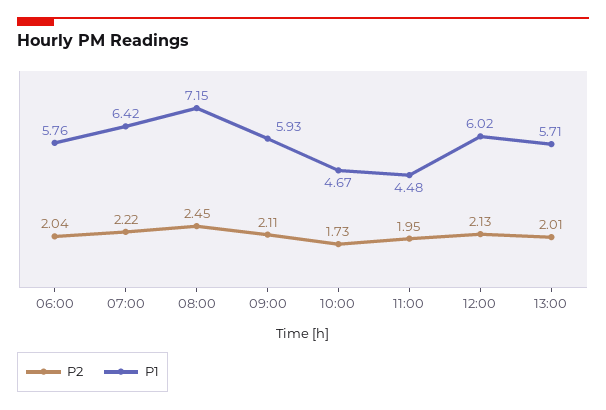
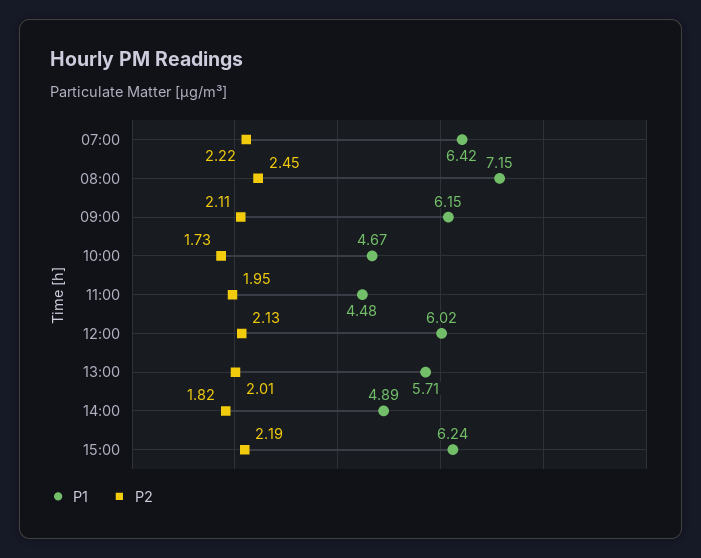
P2, 06:00: 2.04 -> none
P1, 06:00: 5.76 -> none
P1, 09:00: 5.93 -> 6.15
P1, 14:00: none -> 4.89
P2, 14:00: none -> 1.82
P1, 15:00: none -> 6.24
P2, 15:00: none -> 2.19

